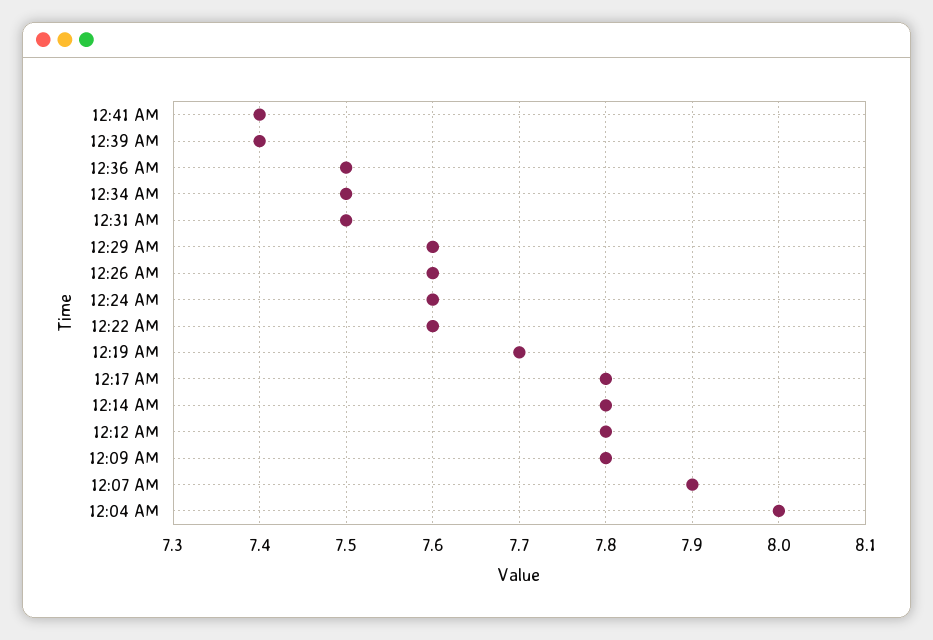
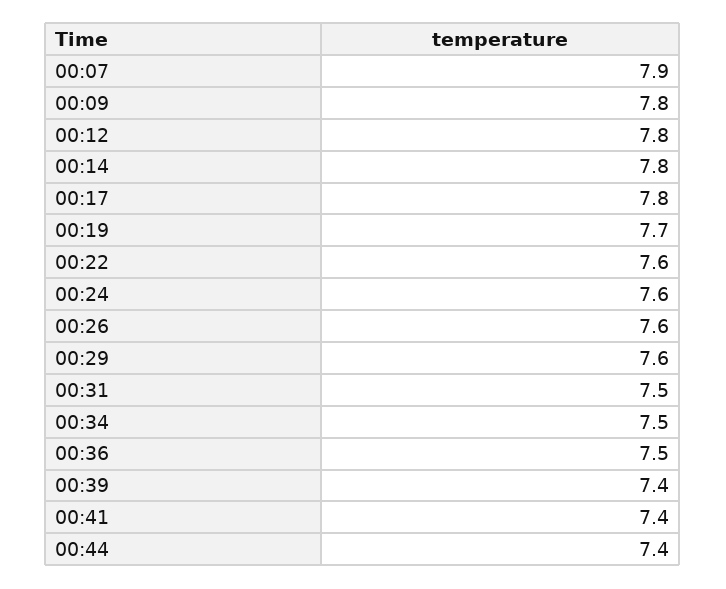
12:04 AM: 8 -> none
00:44: none -> 7.4

